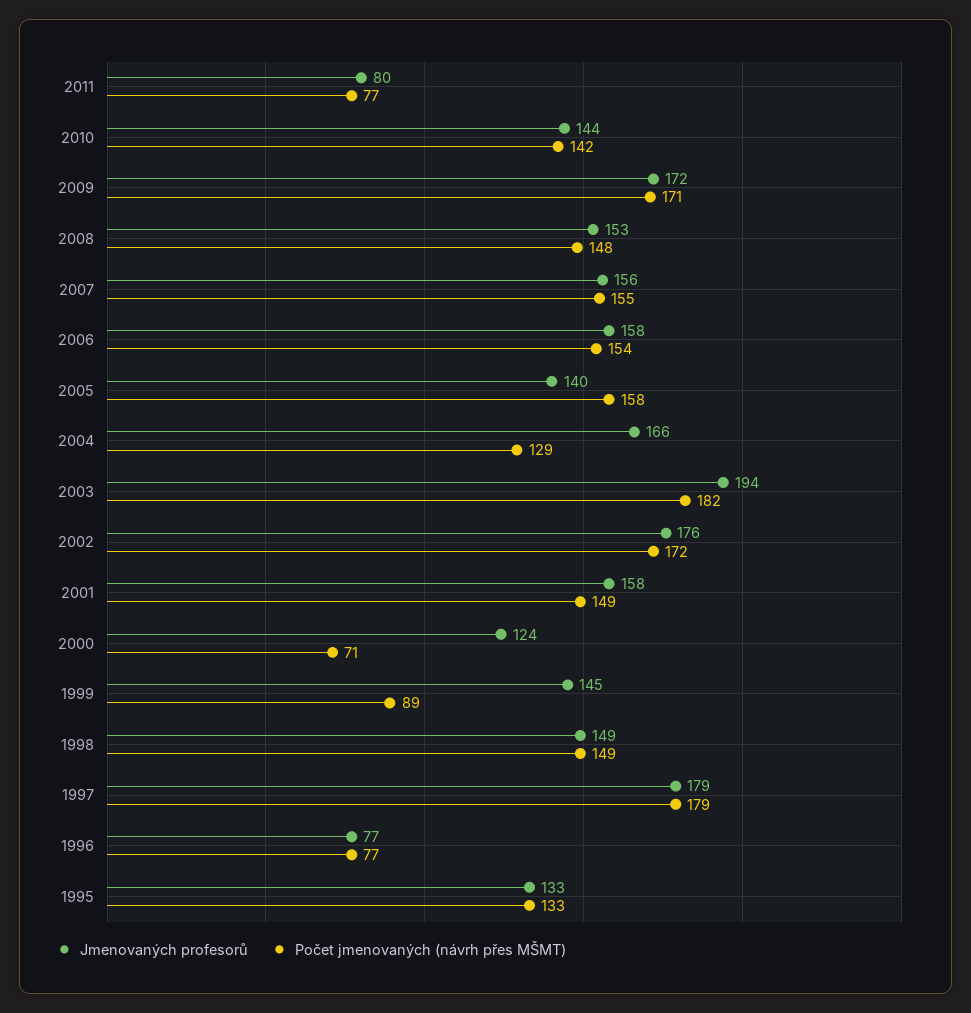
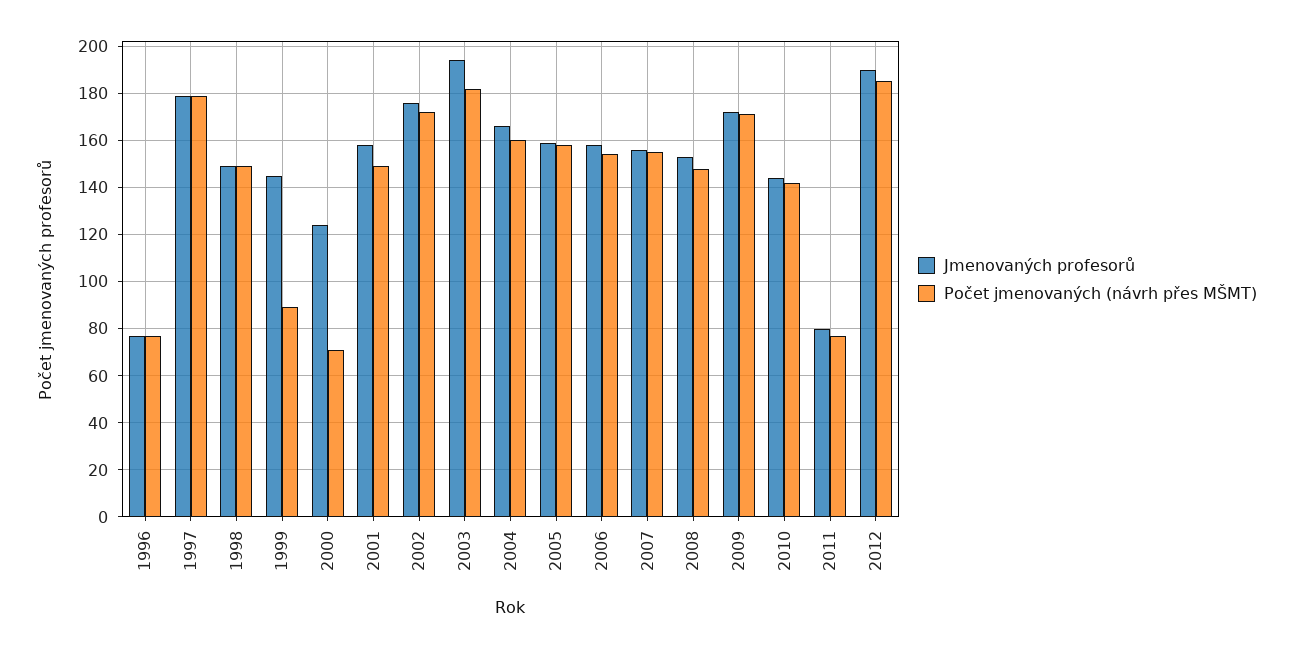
Jmenovaných profesorů, 2005: 140 -> 160
Počet jmenovaných (návrh přes MŠMT), 2004: 129 -> 160
Jmenovaných profesorů, 1995: 133 -> none
Počet jmenovaných (návrh přes MŠMT), 1995: 133 -> none
Jmenovaných profesorů, 2012: none -> 190
Počet jmenovaných (návrh přes MŠMT), 2012: none -> 185

